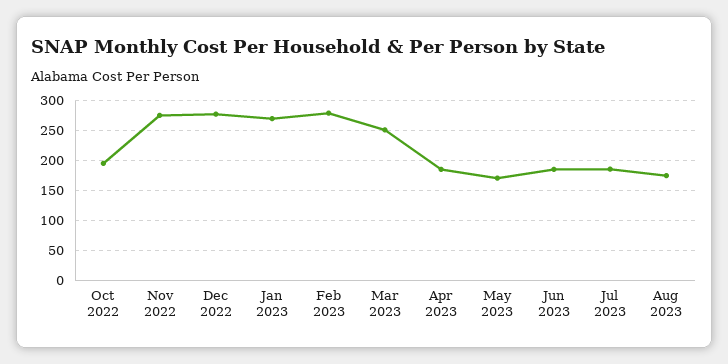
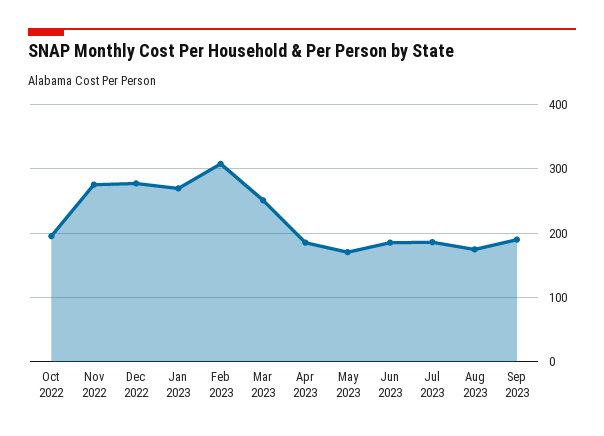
Feb 2023: 280 -> 310
Sep 2023: none -> 190

